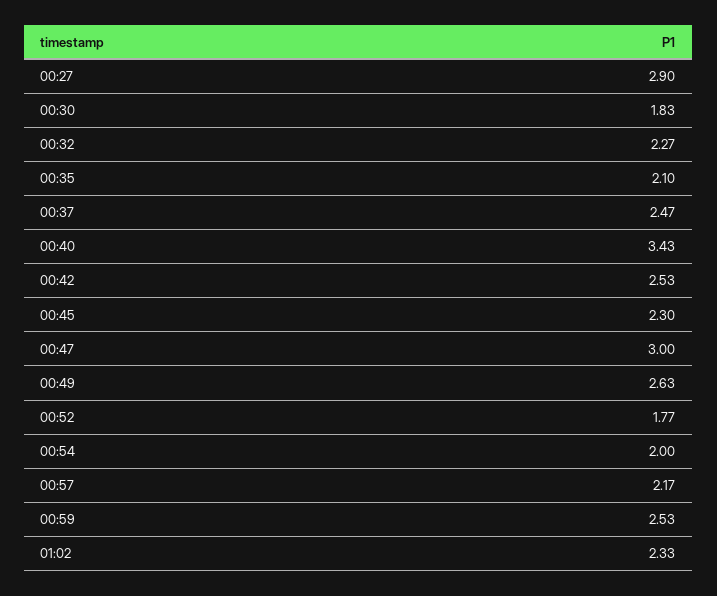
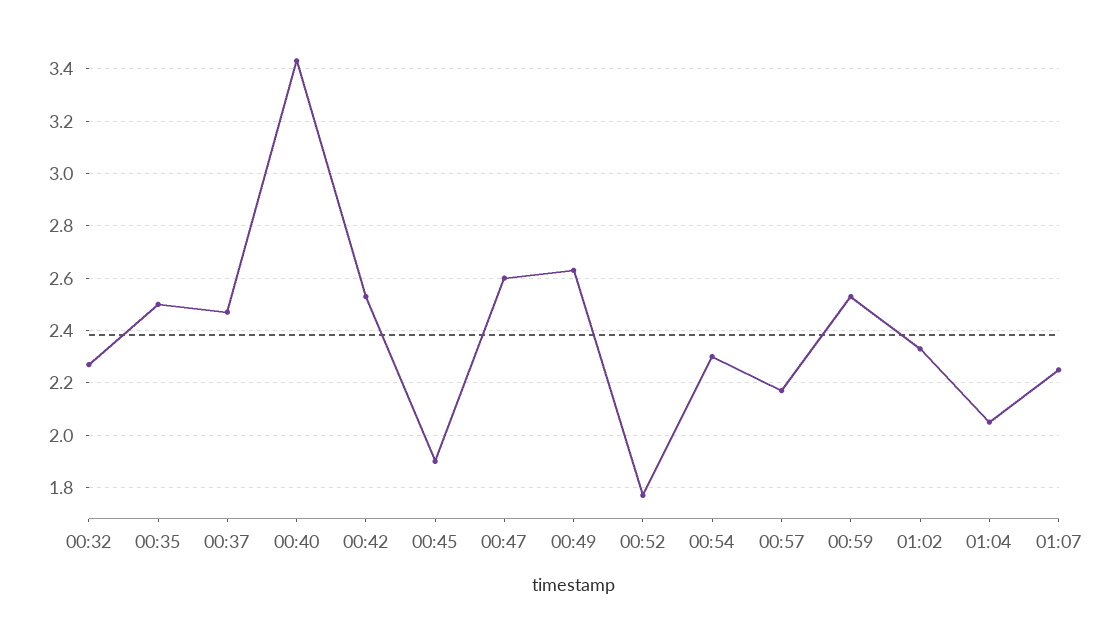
00:27: 2.9 -> none
00:30: 1.83 -> none
00:35: 2.1 -> 2.5
00:45: 2.3 -> 1.9
00:47: 3 -> 2.6
00:54: 2 -> 2.3
01:04: none -> 2.05
01:07: none -> 2.25

